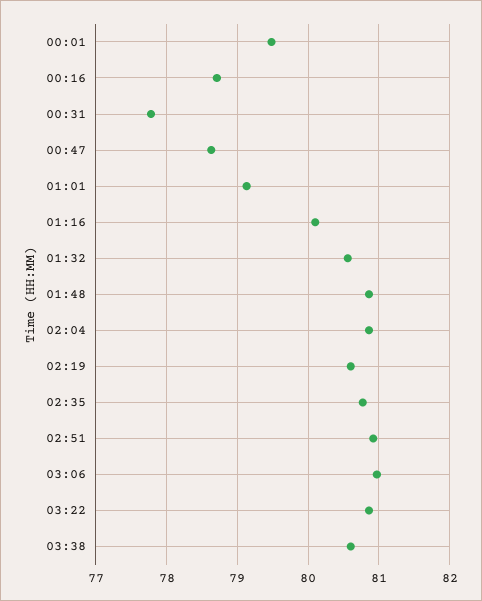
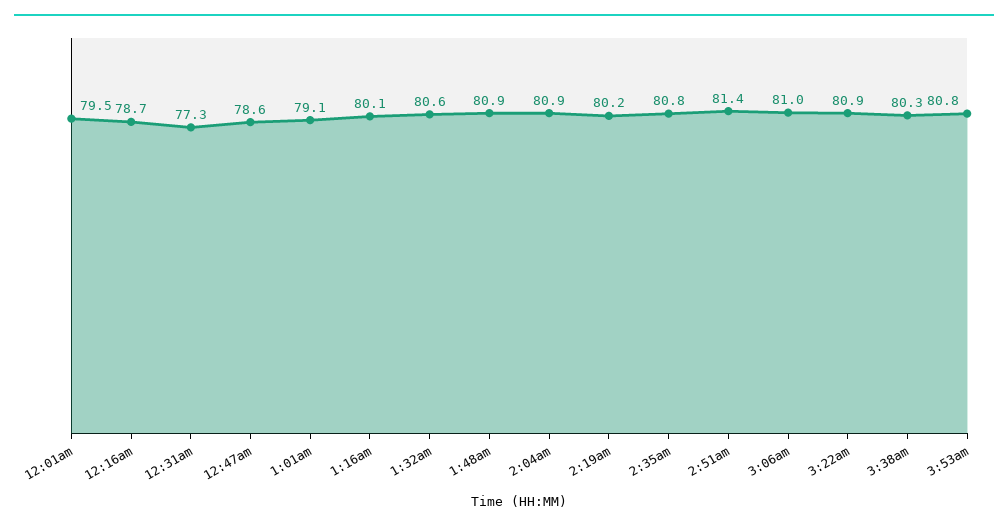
00:31: 77.8 -> 77.3
02:19: 80.6 -> 80.2
02:51: 80.9 -> 81.4
03:38: 80.6 -> 80.3
3:53am: none -> 80.8

